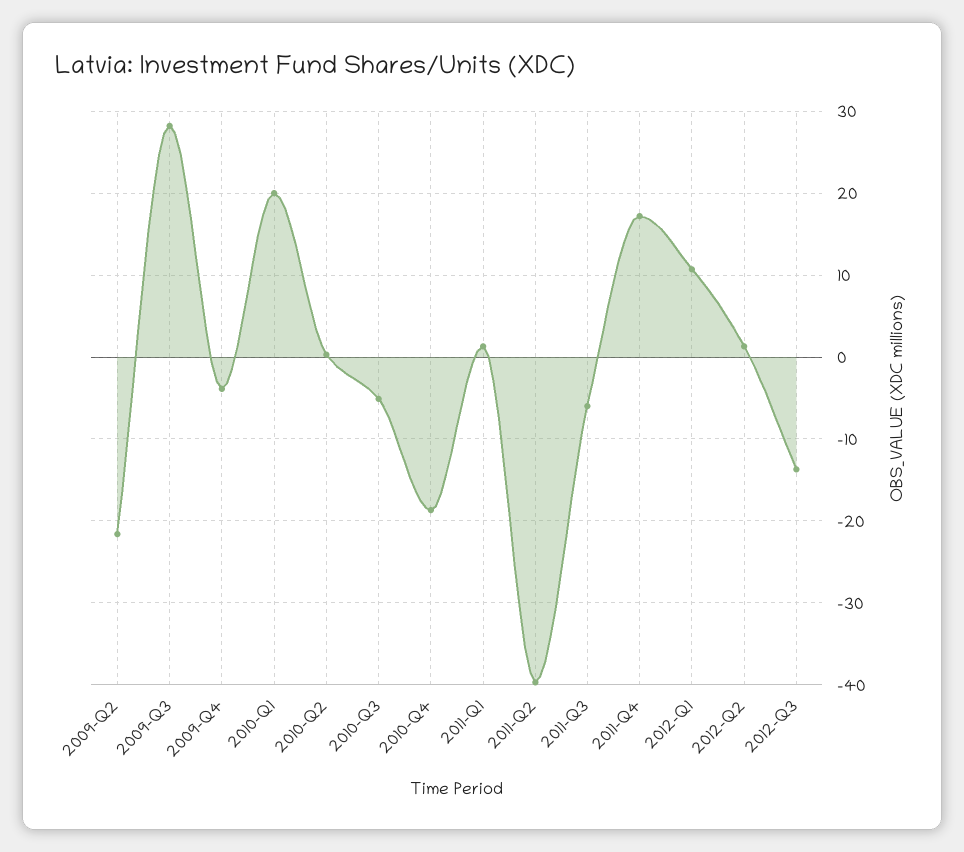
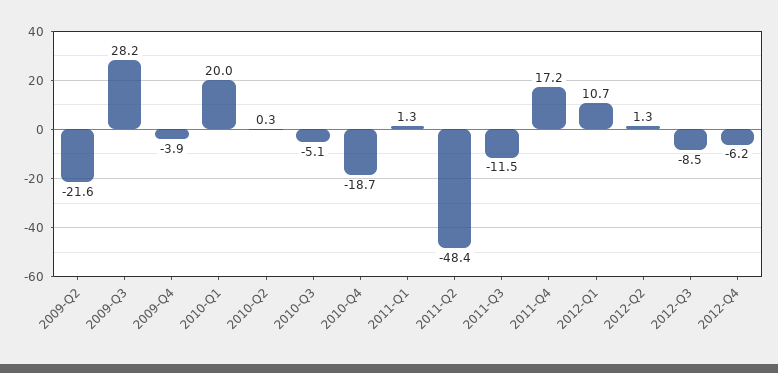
2011-Q2: -40 -> -48.4
2011-Q3: -6 -> -11.5
2012-Q3: -14 -> -8.5
2012-Q4: none -> -6.2

